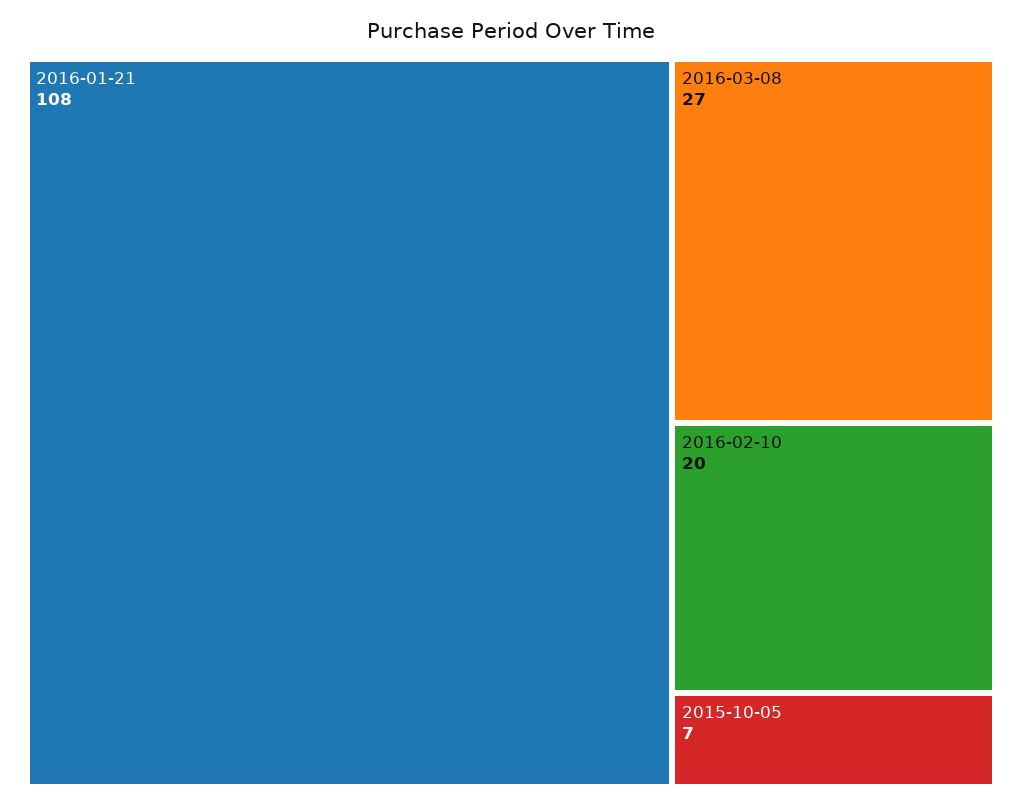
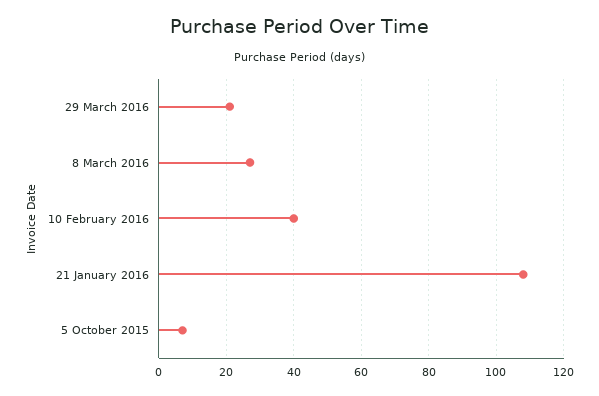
2016-02-10: 20 -> 40
29 March 2016: none -> 20

